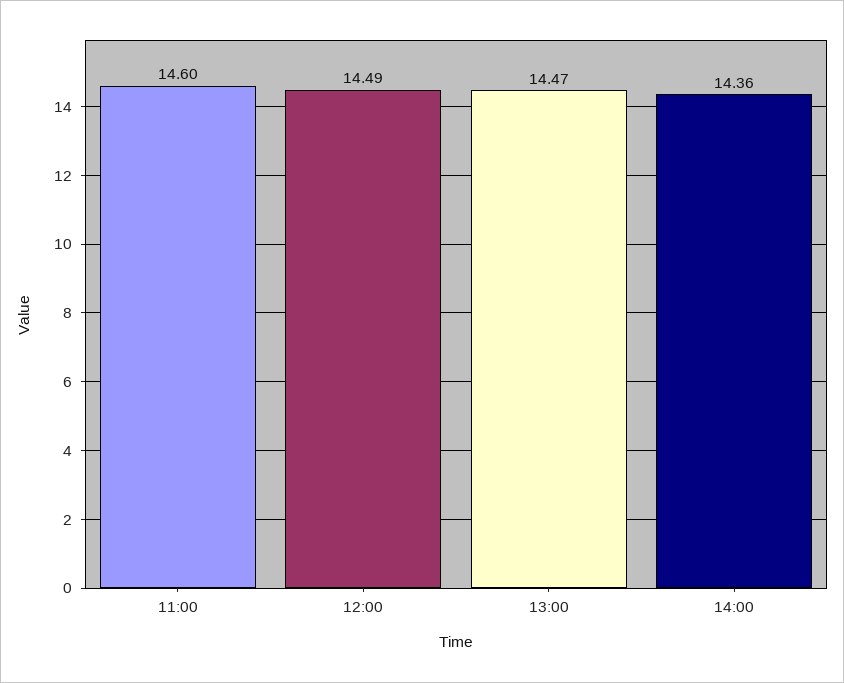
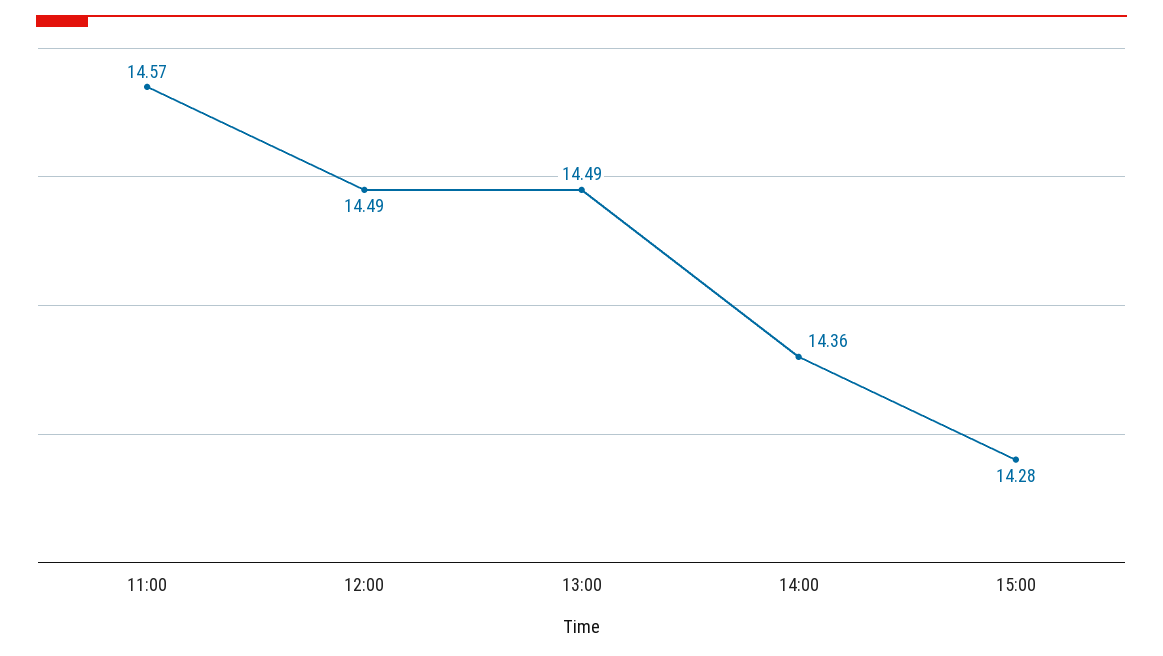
11:00: 14.6 -> 14.57
13:00: 14.47 -> 14.49
15:00: none -> 14.28

